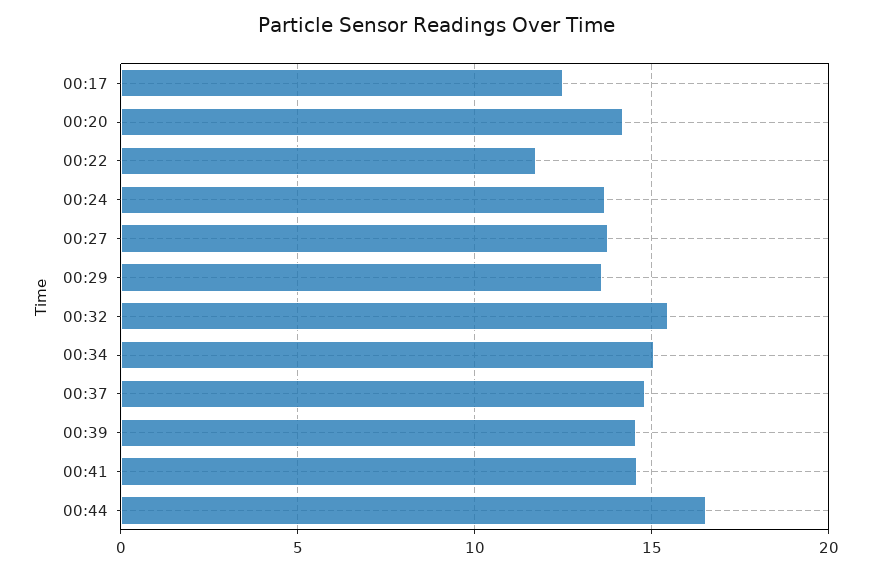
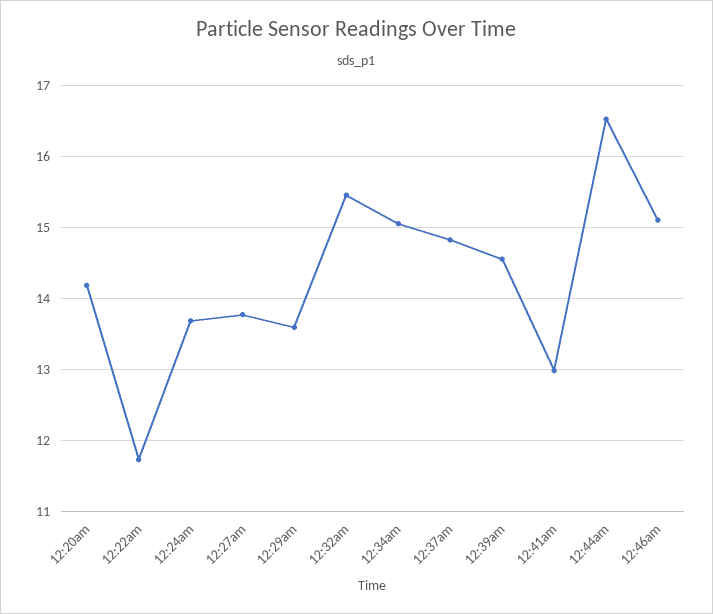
00:17: 12.5 -> none
00:41: 14.5 -> 13
12:46am: none -> 15.1

